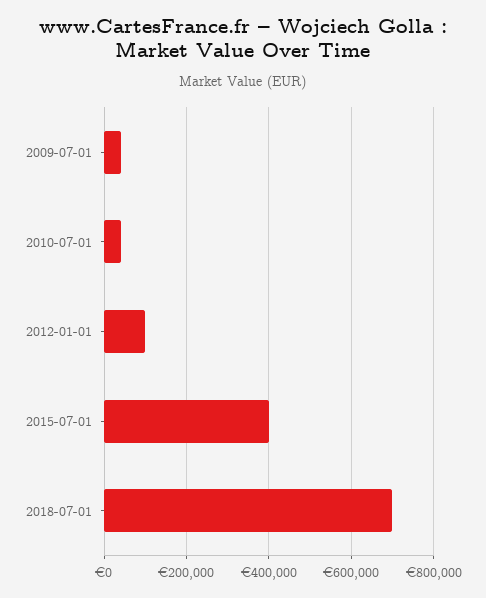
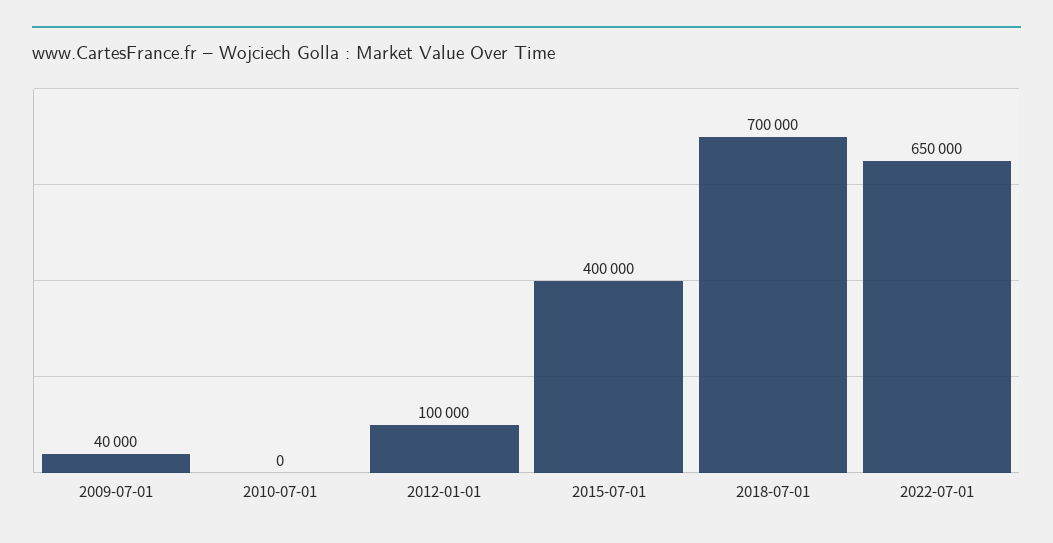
2010-07-01: 40000 -> 0
2022-07-01: none -> 650000

